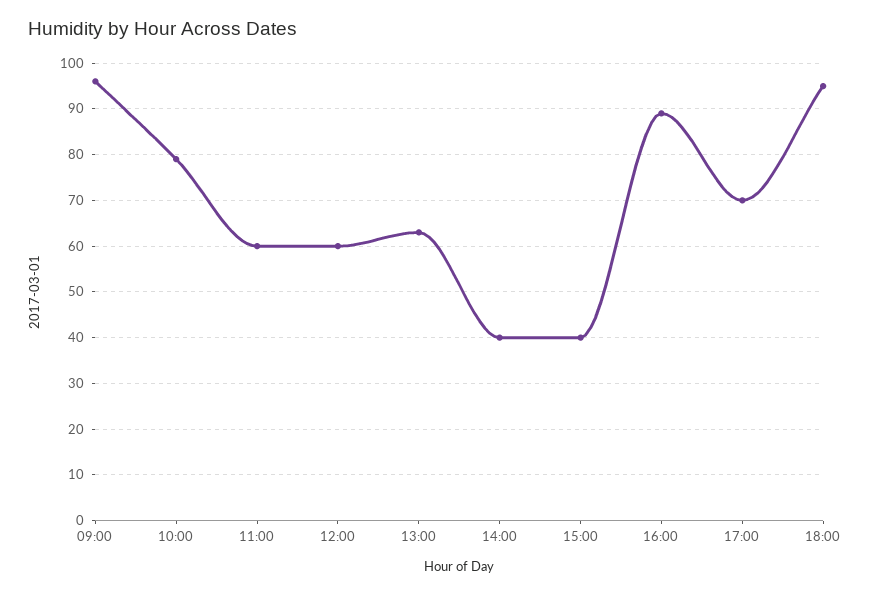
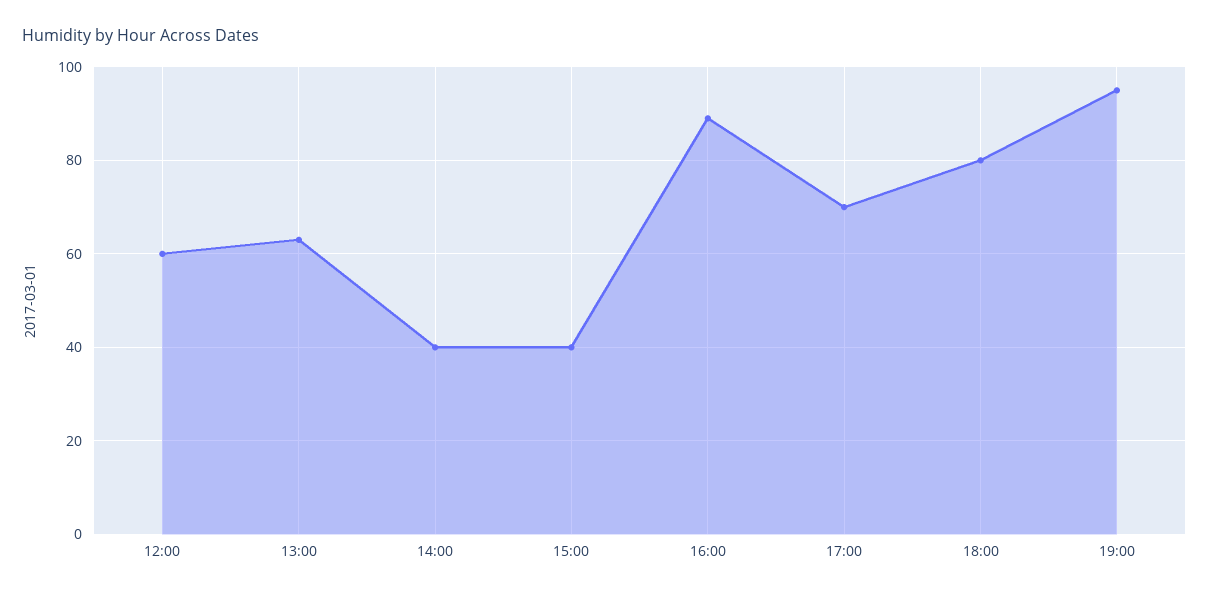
09:00: 95 -> none
10:00: 80 -> none
11:00: 60 -> none
18:00: 95 -> 80
19:00: none -> 95

